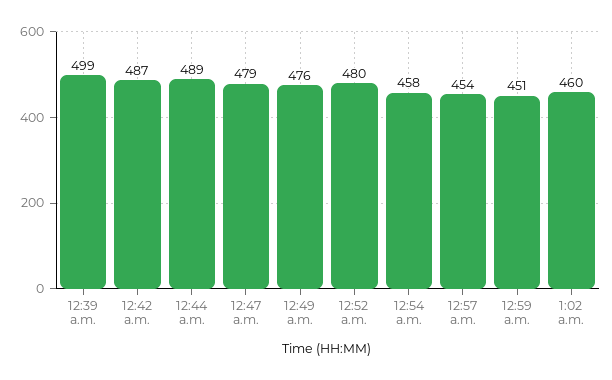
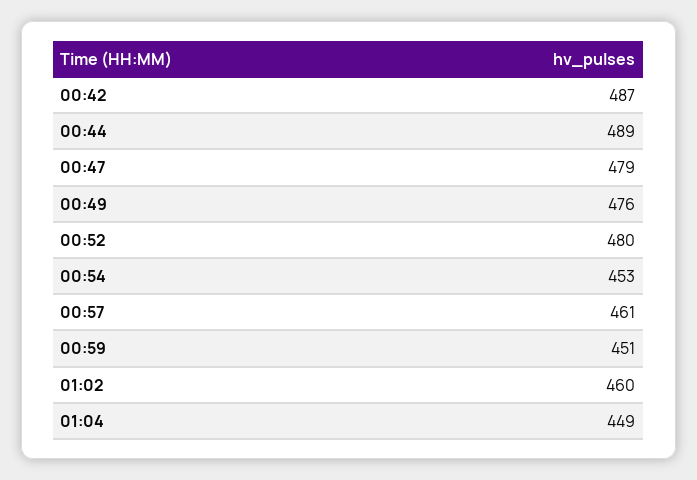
12:39 a.m.: 499 -> none
12:54 a.m.: 458 -> 453
12:57 a.m.: 454 -> 461
01:04: none -> 449

